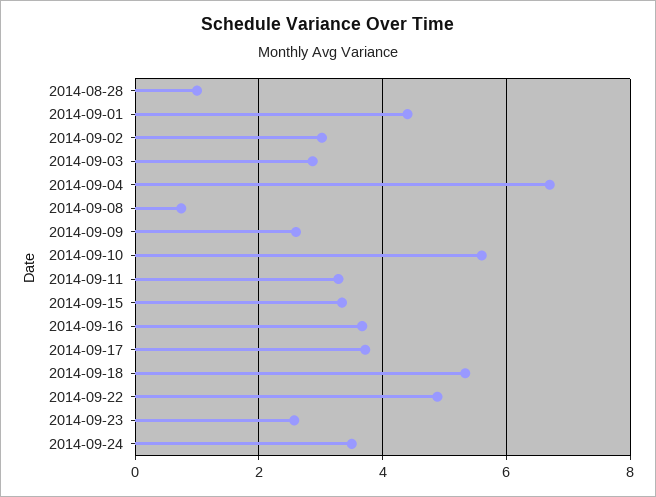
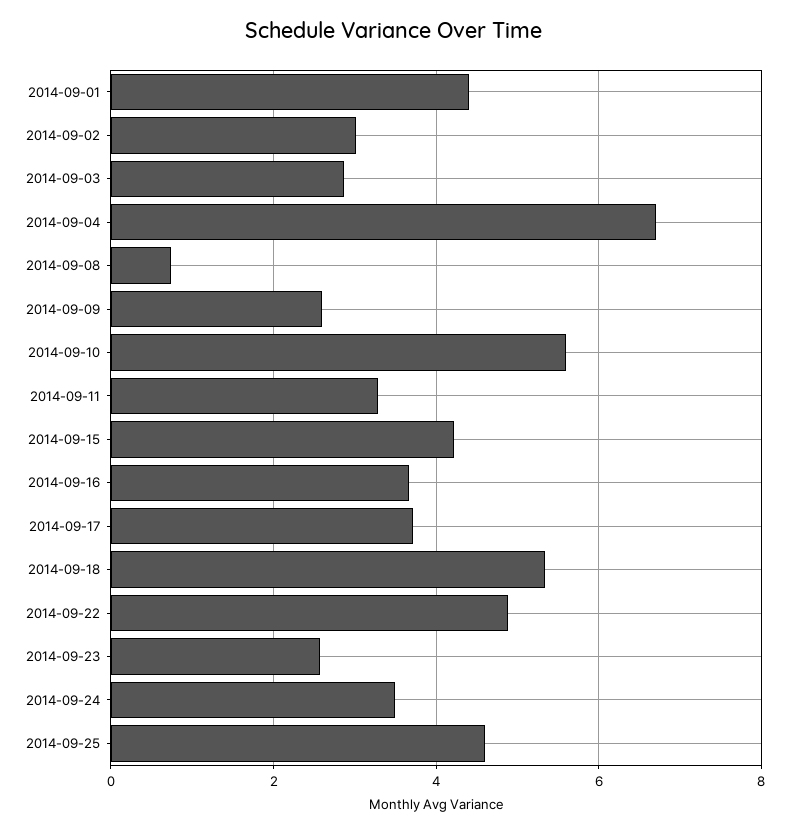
2014-08-28: 1 -> none
2014-09-15: 3.4 -> 4.2
2014-09-25: none -> 4.6

